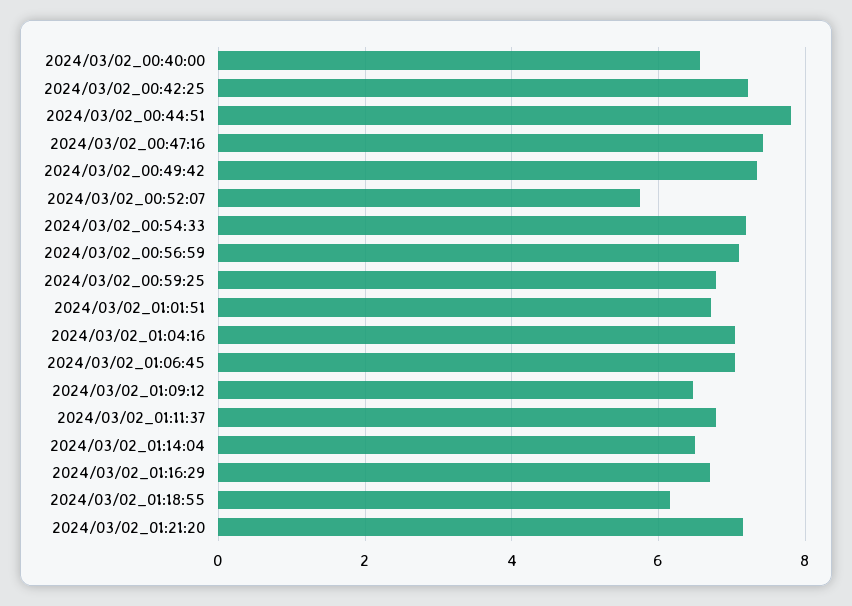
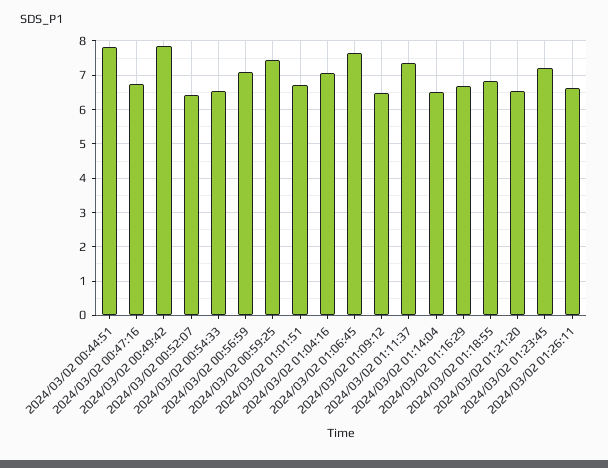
2024/03/02_00:40:00: 6.6 -> none
2024/03/02_00:42:25: 7.2 -> none
2024/03/02_00:47:16: 7.4 -> 6.8
2024/03/02_00:49:42: 7.4 -> 7.8
2024/03/02_00:52:07: 5.8 -> 6.4
2024/03/02_00:54:33: 7.2 -> 6.6
2024/03/02_00:59:25: 6.8 -> 7.4
2024/03/02_01:06:45: 7 -> 7.6
2024/03/02_01:11:37: 6.8 -> 7.4
2024/03/02_01:18:55: 6.2 -> 6.8
2024/03/02_01:21:20: 7.2 -> 6.6
2024/03/02 01:23:45: none -> 7.2
2024/03/02 01:26:11: none -> 6.6

